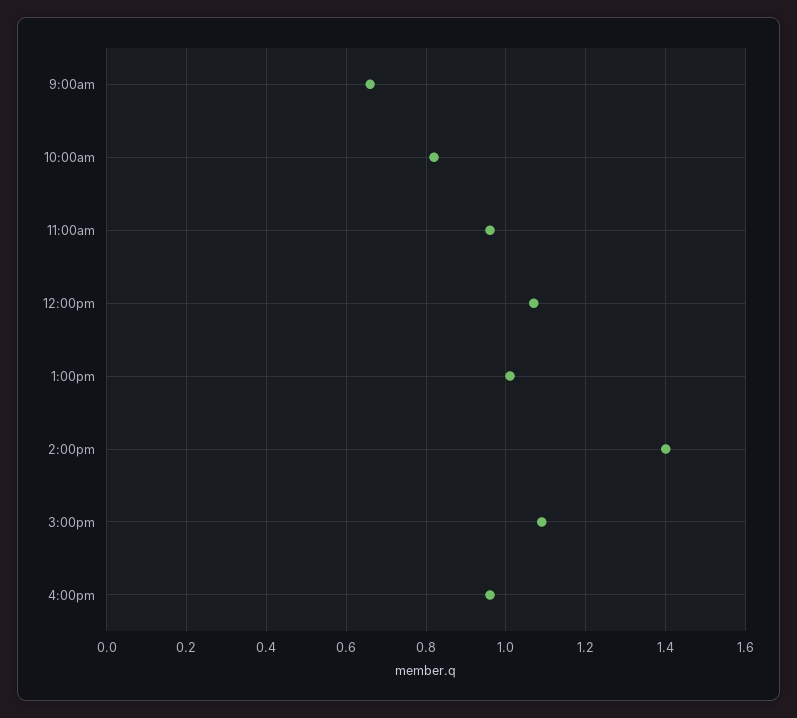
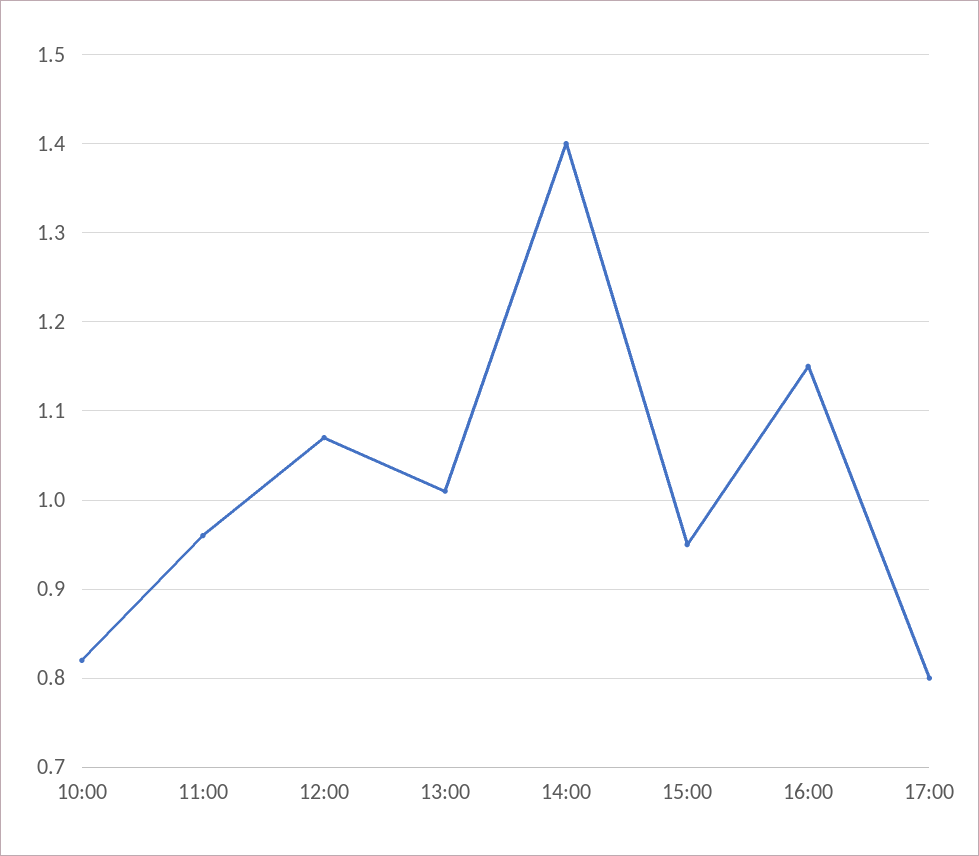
9:00am: 0.65 -> none
3:00pm: 1.1 -> 0.95
4:00pm: 0.95 -> 1.15
17:00: none -> 0.8

